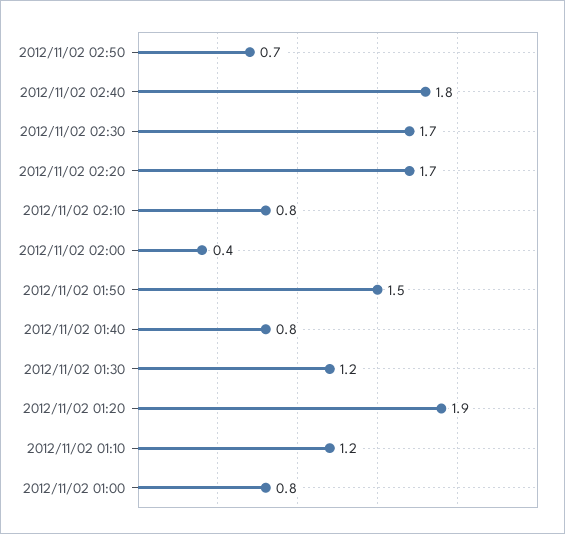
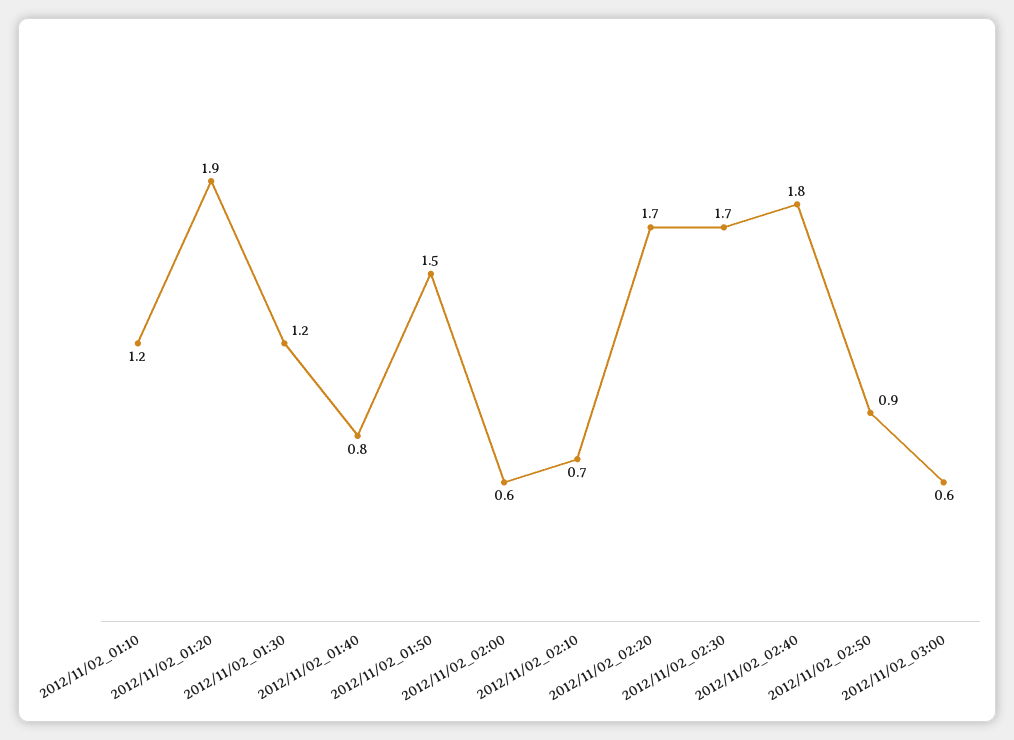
2012/11/02 02:50: 0.7 -> 0.9
2012/11/02 02:10: 0.8 -> 0.7
2012/11/02 02:00: 0.4 -> 0.6
2012/11/02 01:00: 0.8 -> none
2012/11/02_03:00: none -> 0.6

